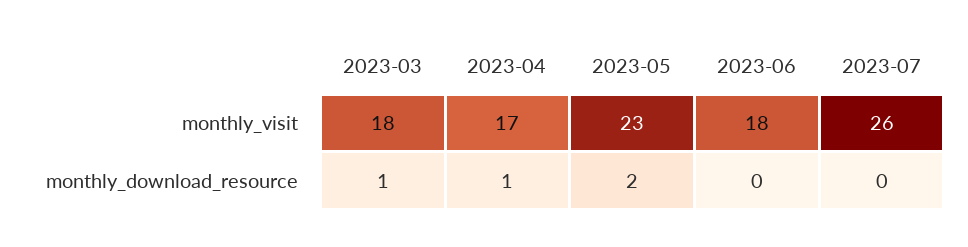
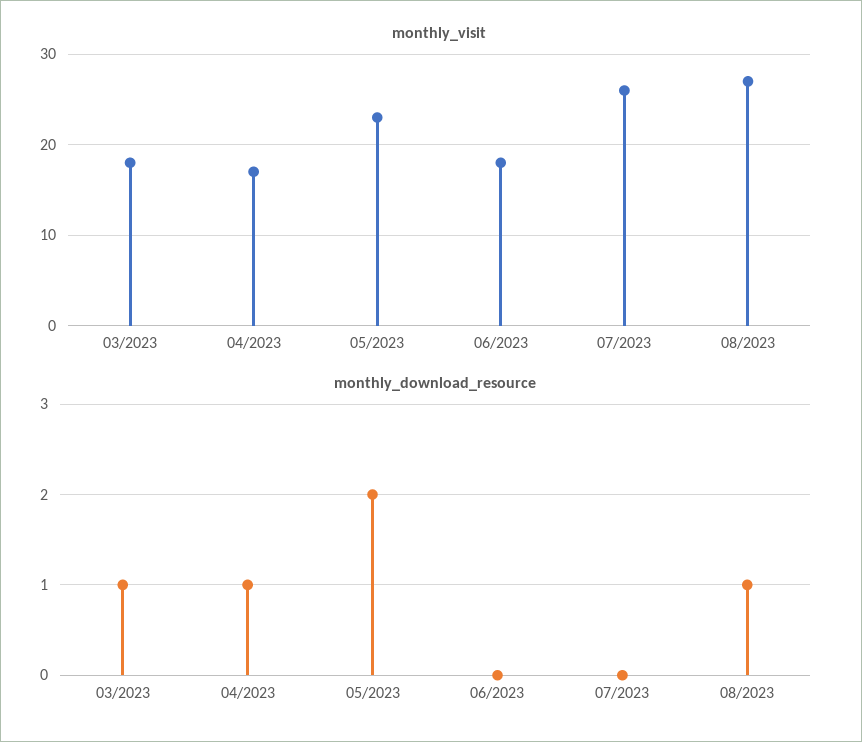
monthly_visit, 08/2023: none -> 27
monthly_download_resource, 08/2023: none -> 1

